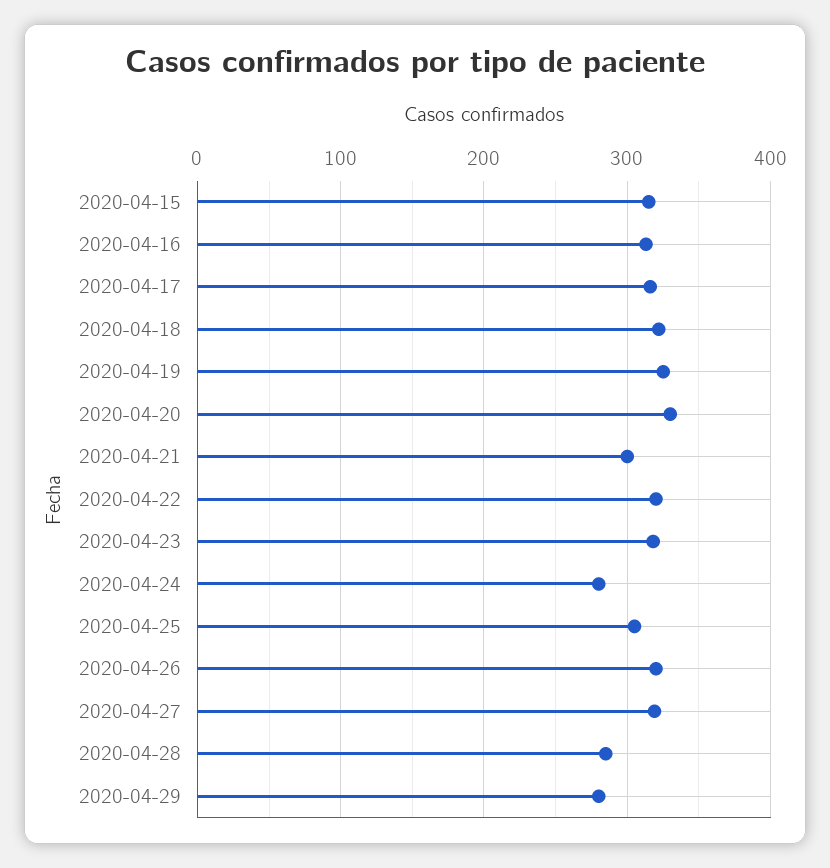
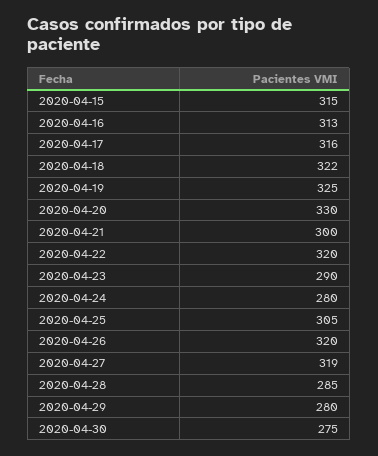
2020-04-23: 320 -> 290
2020-04-30: none -> 275

